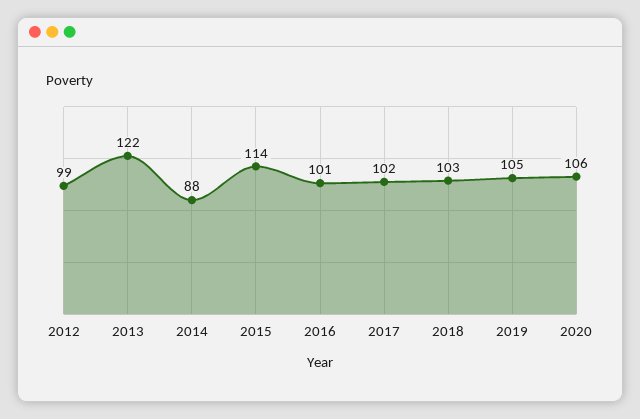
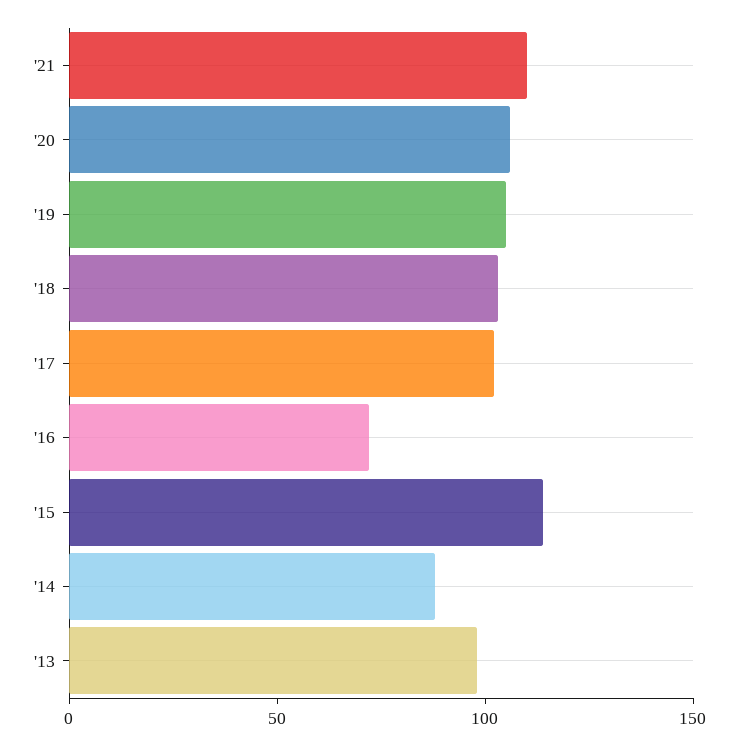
2012: 99 -> none
2013: 122 -> 100
2016: 101 -> 70
'21: none -> 110

